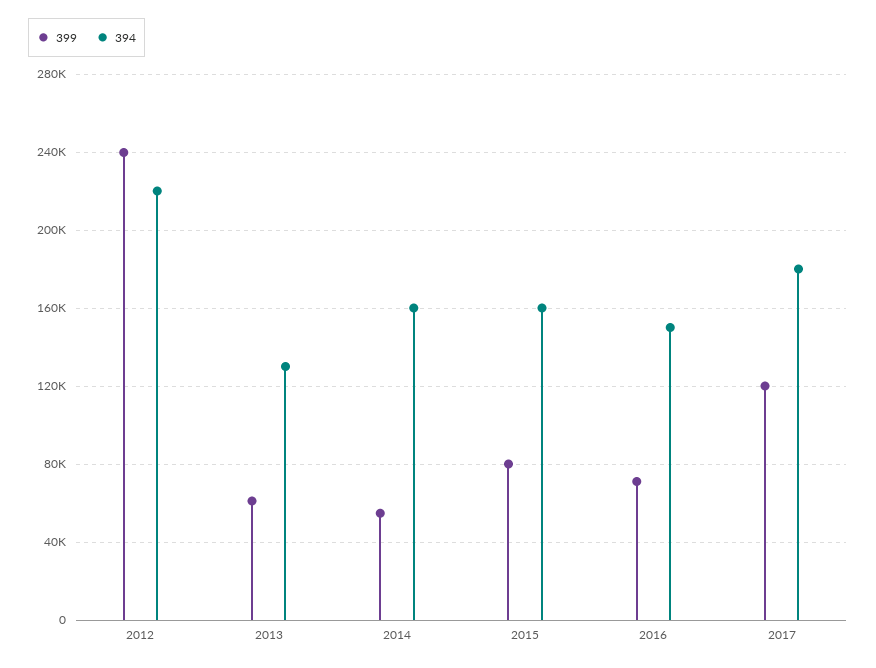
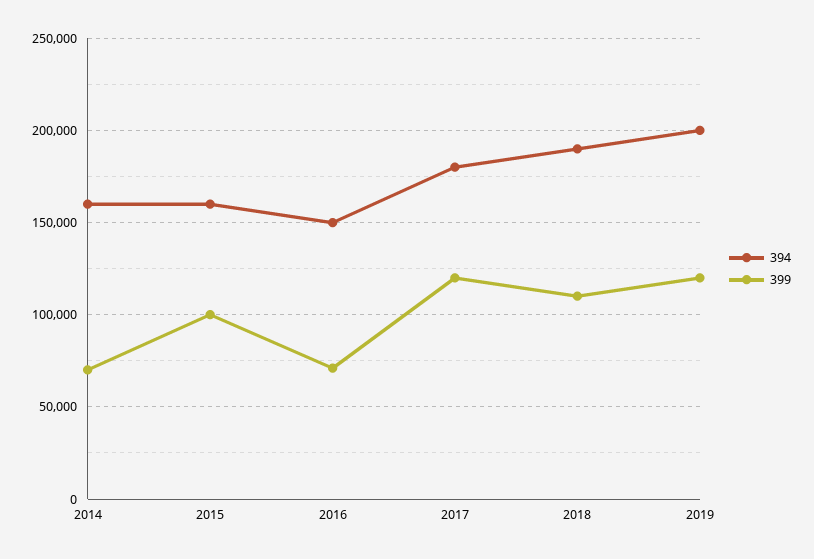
399, 2012: 240000 -> none
394, 2012: 220000 -> none
399, 2013: 60000 -> none
394, 2013: 130000 -> none
399, 2014: 55000 -> 70000
399, 2015: 80000 -> 100000
394, 2018: none -> 190000
399, 2018: none -> 110000
394, 2019: none -> 200000
399, 2019: none -> 120000

